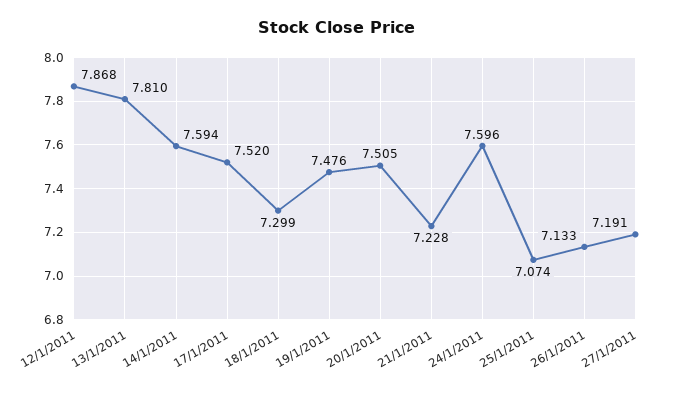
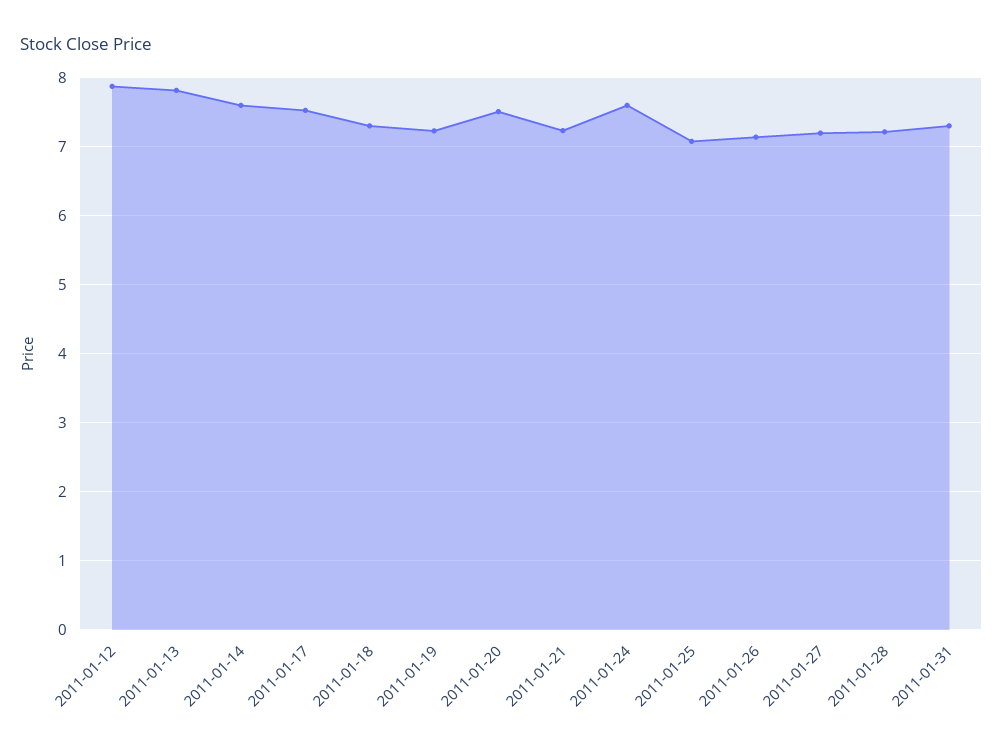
19/1/2011: 7.476 -> 7.2
2011-01-28: none -> 7.2
2011-01-31: none -> 7.3

